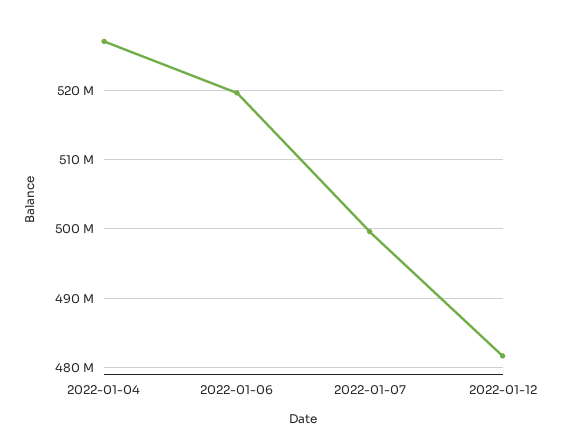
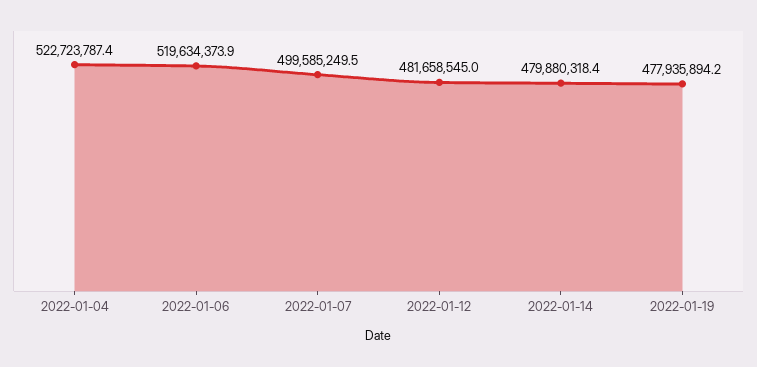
2022-01-04: 527000000 -> 522723787.4
2022-01-14: none -> 479880318.4
2022-01-19: none -> 477935894.2

